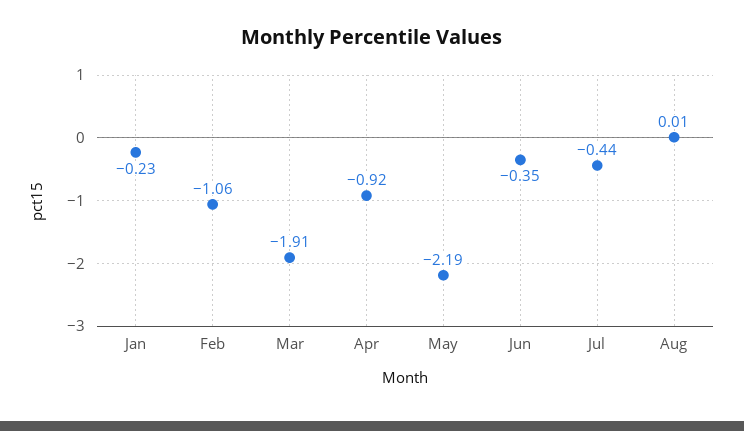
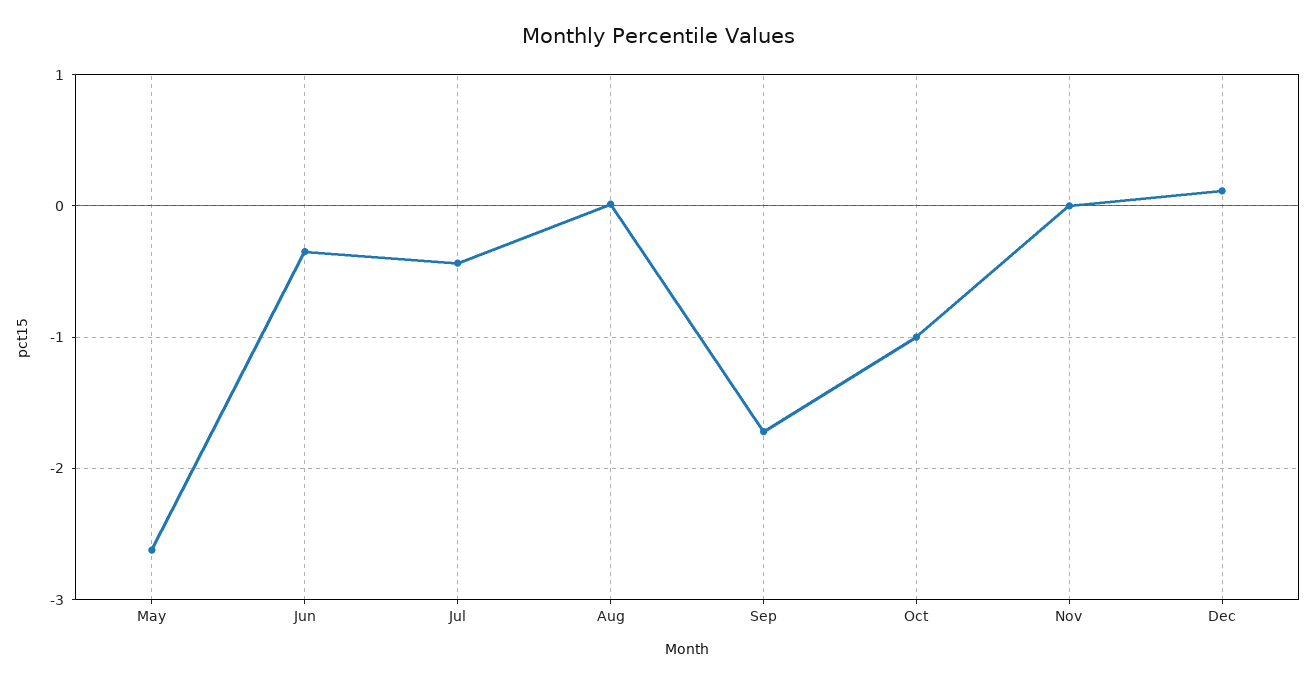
Jan: -0.23 -> none
Feb: -1.06 -> none
Mar: -1.91 -> none
Apr: -0.92 -> none
May: -2.19 -> -2.6
Sep: none -> -1.7
Oct: none -> -1
Nov: none -> 0
Dec: none -> 0.1

